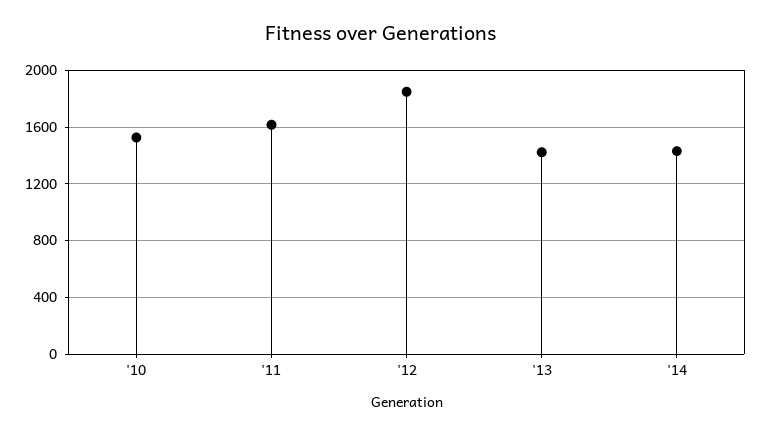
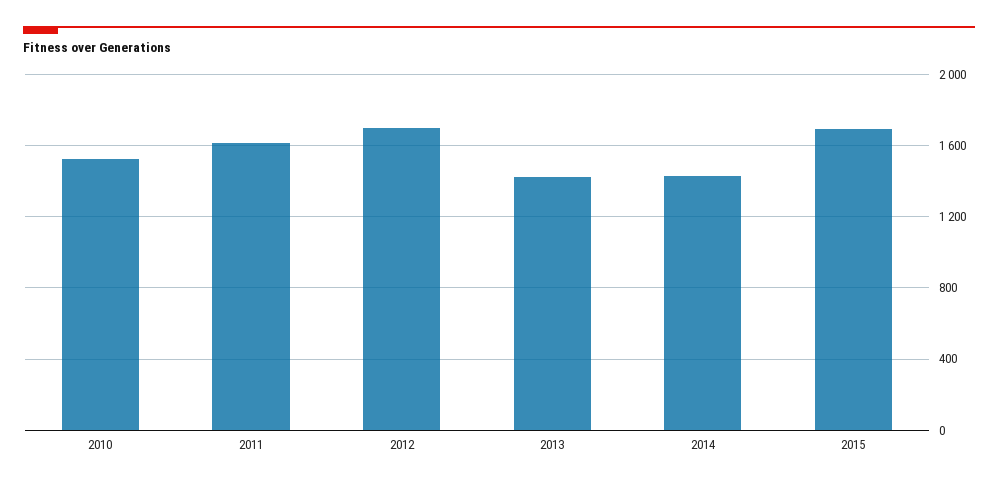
'12: 1850 -> 1700
2015: none -> 1700

